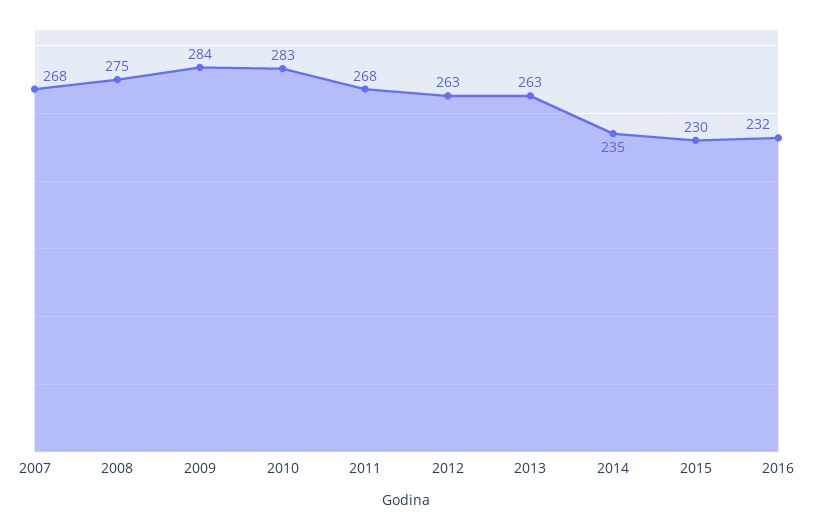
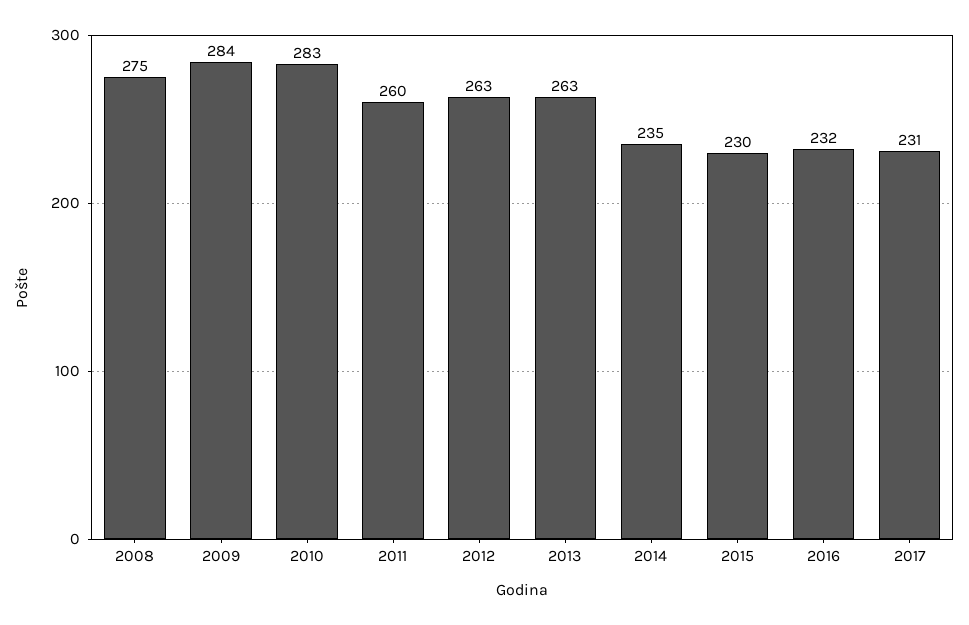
2007: 268 -> none
2011: 268 -> 260
2017: none -> 231

